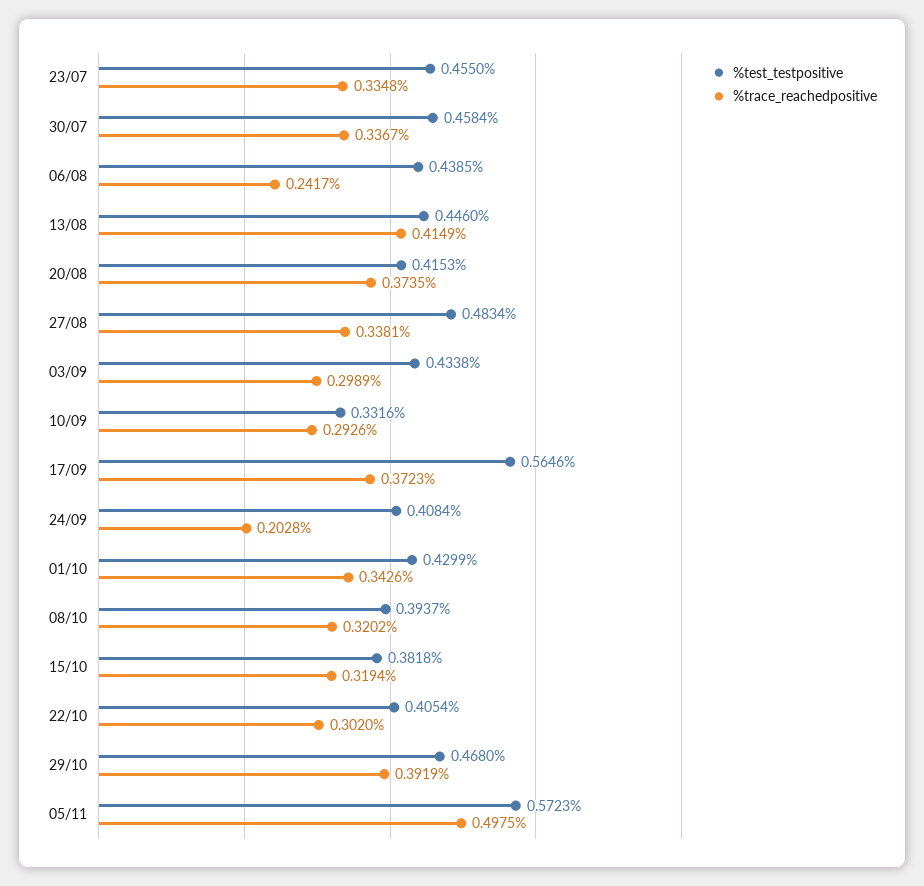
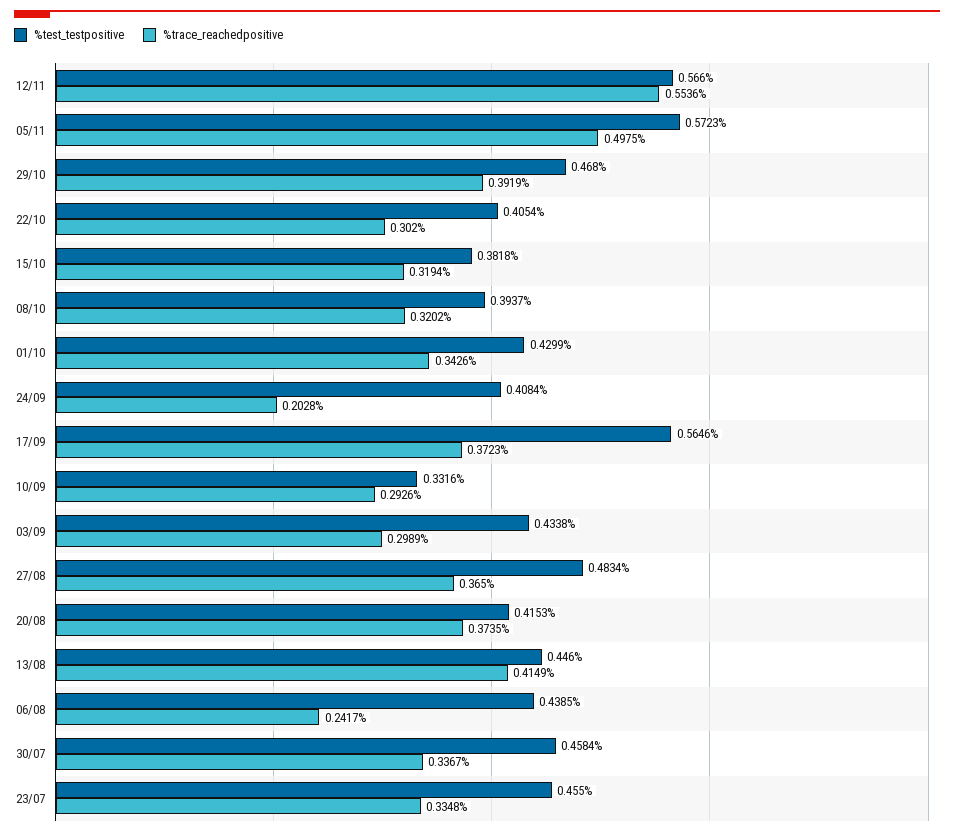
%trace_reachedpositive, 27/08: 0.3381 -> 0.365
%test_testpositive, 12/11: none -> 0.566
%trace_reachedpositive, 12/11: none -> 0.5536

